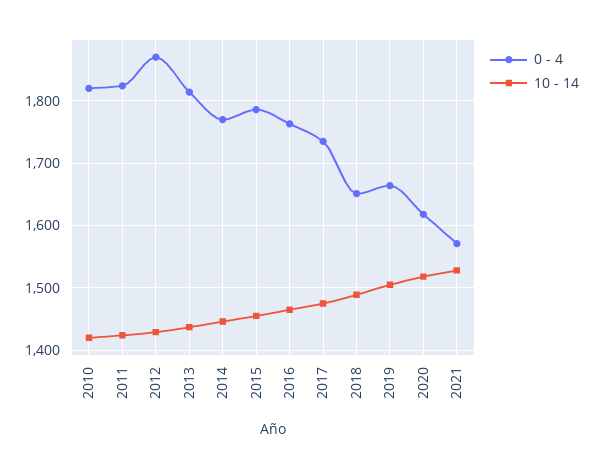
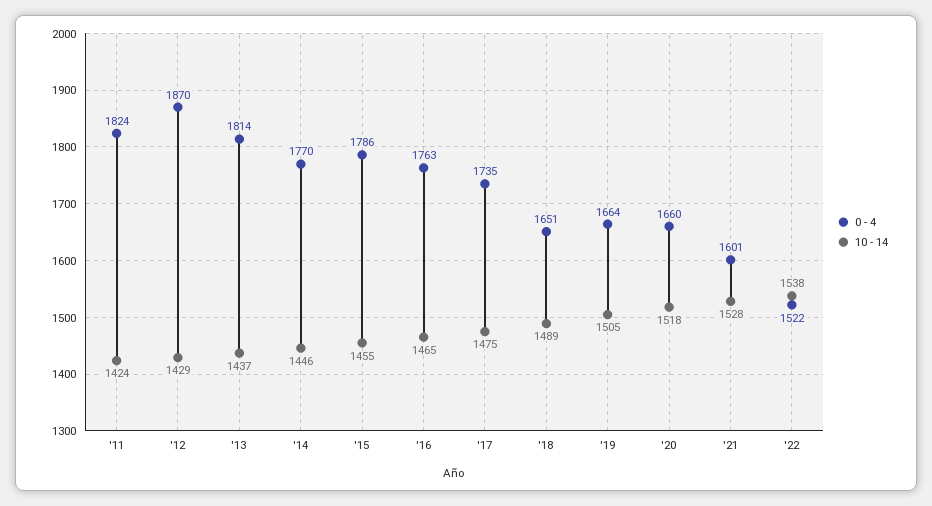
0 - 4, 2010: 1820 -> none
10 - 14, 2010: 1420 -> none
0 - 4, 2020: 1620 -> 1660
0 - 4, 2021: 1570 -> 1601
0 - 4, '22: none -> 1522
10 - 14, '22: none -> 1538

